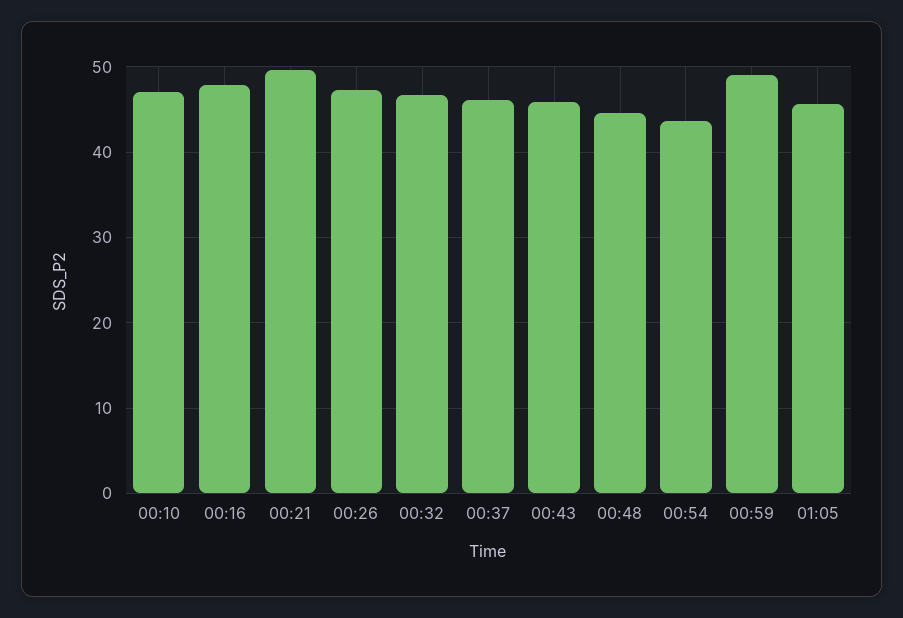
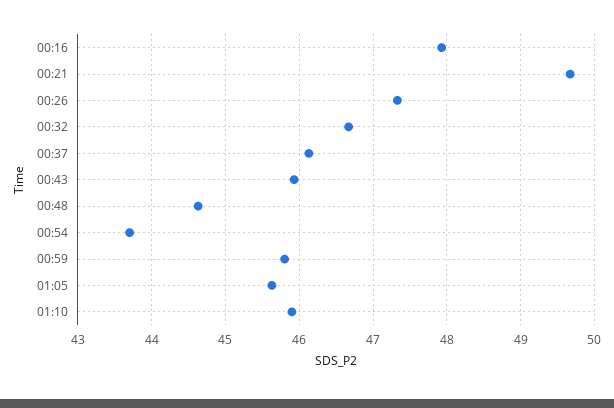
00:10: 47 -> none
00:59: 49 -> 45.8
01:10: none -> 45.9

